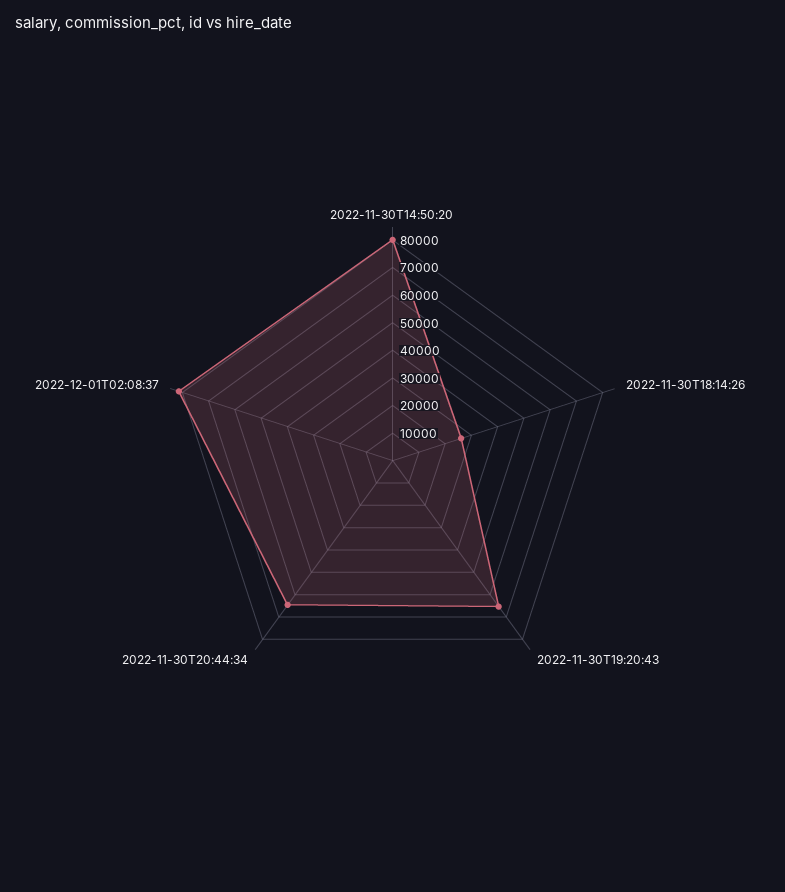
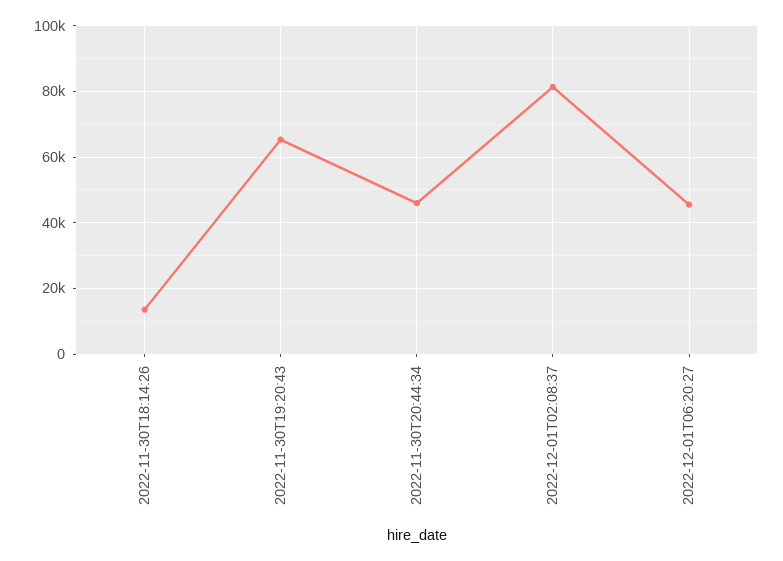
2022-11-30T14:50:20: 80000 -> none
2022-11-30T18:14:26: 25000 -> 14000
2022-11-30T20:44:34: 65000 -> 46000
2022-12-01T06:20:27: none -> 46000

